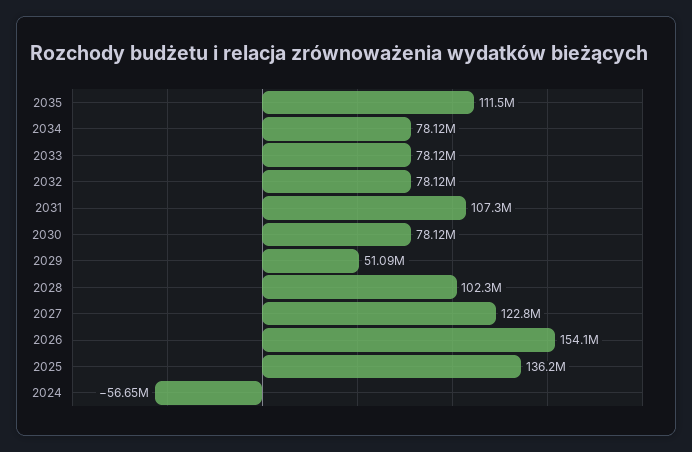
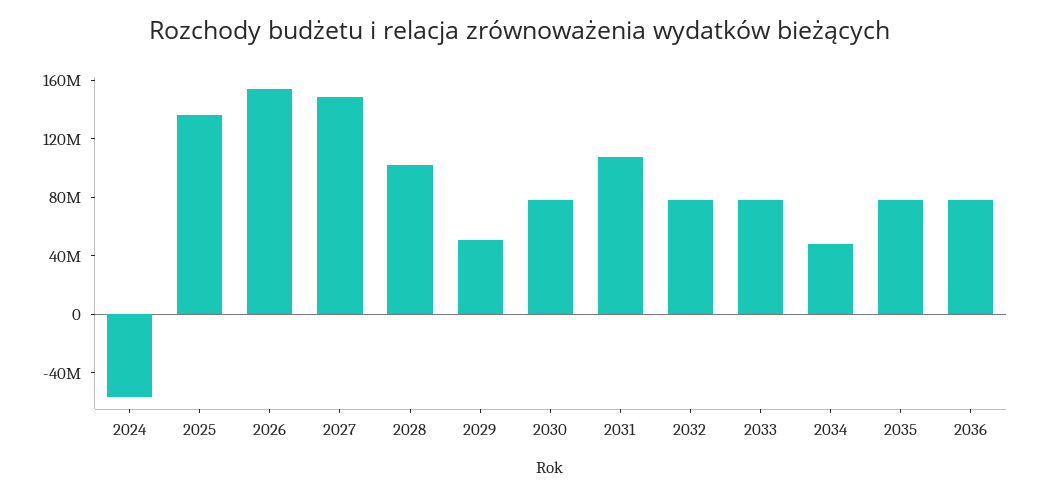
2035: 111500000 -> 80000000
2034: 78120000 -> 50000000
2027: 122800000 -> 150000000
2036: none -> 80000000

